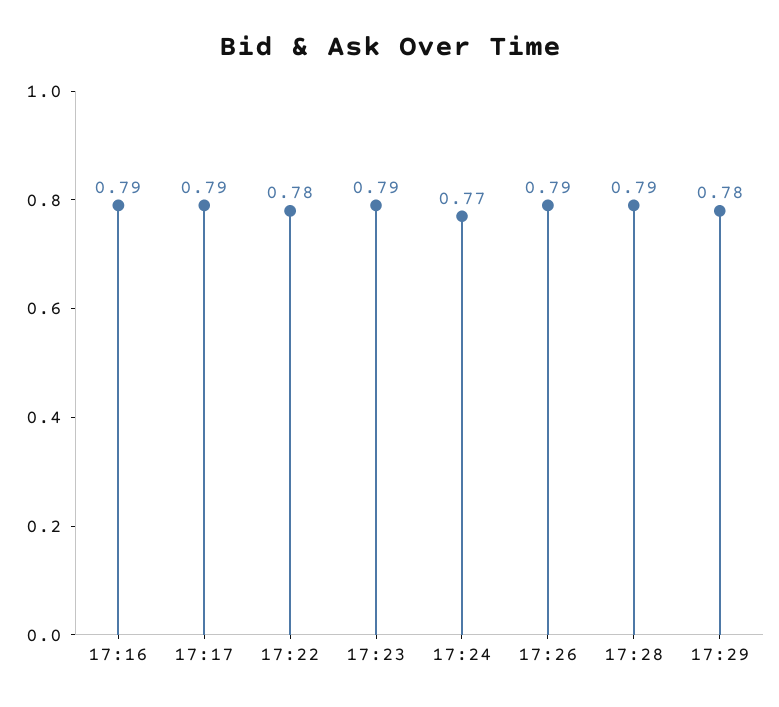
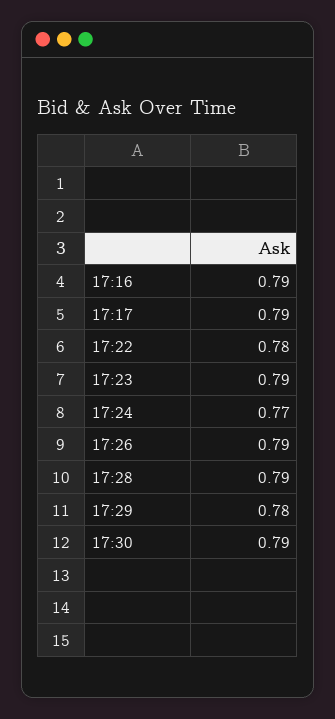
17:30: none -> 0.79

